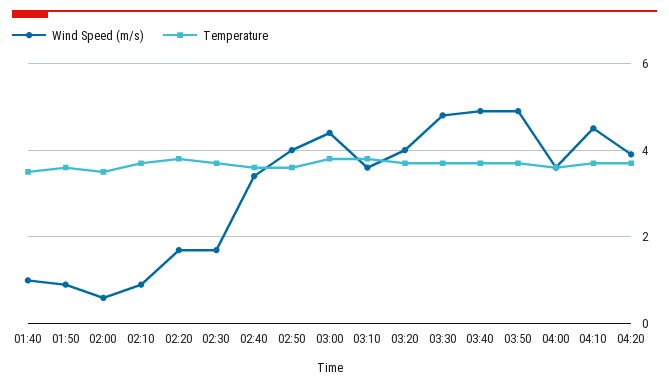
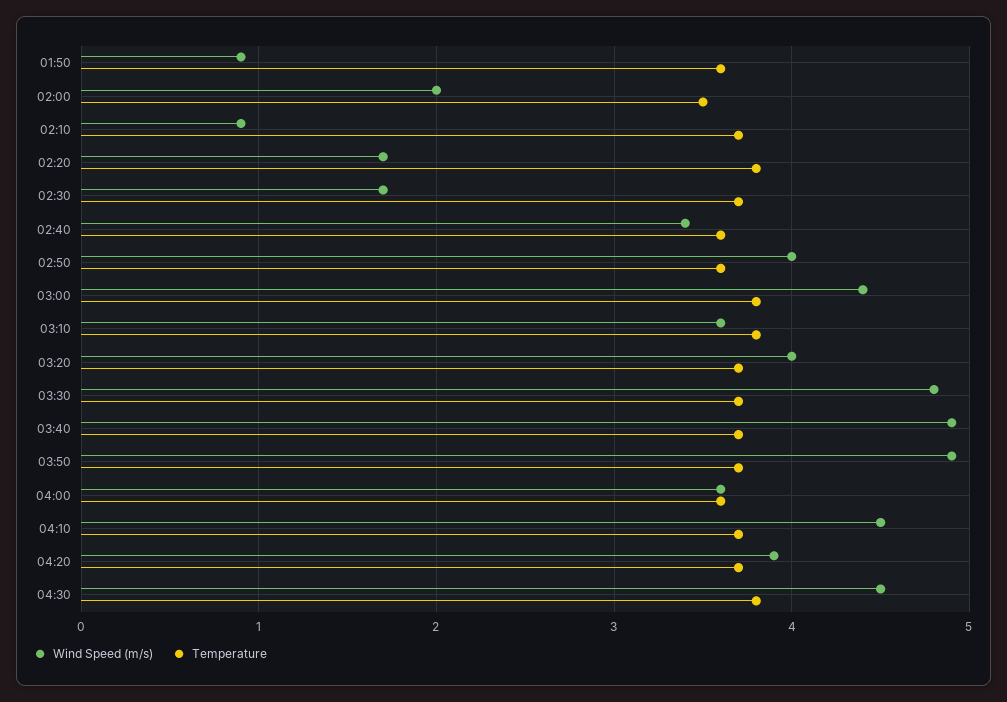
Wind Speed (m/s), 01:40: 1 -> none
Temperature, 01:40: 3.5 -> none
Wind Speed (m/s), 02:00: 0.5 -> 2
Wind Speed (m/s), 04:30: none -> 4.5
Temperature, 04:30: none -> 3.8

